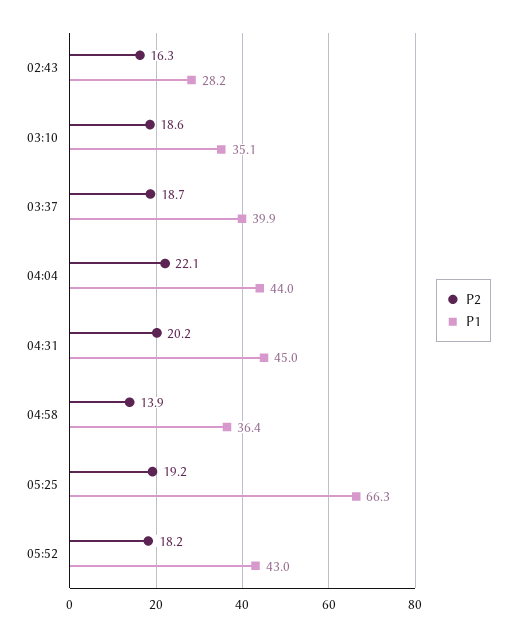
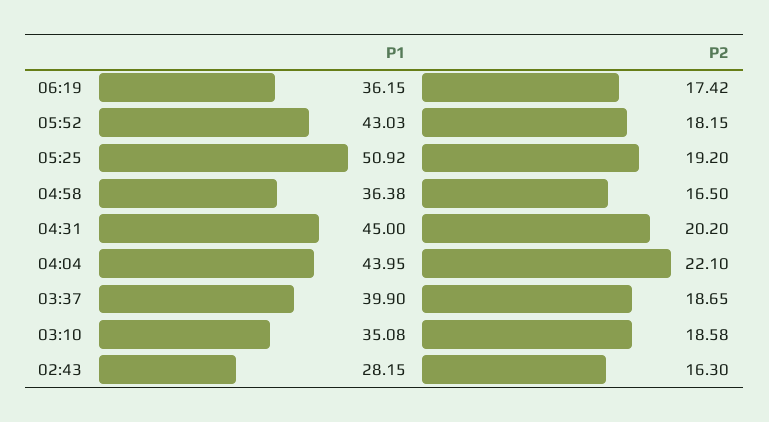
P2, 04:58: 13.9 -> 16.5
P1, 05:25: 66.3 -> 50.92
P1, 06:19: none -> 36.15
P2, 06:19: none -> 17.42

